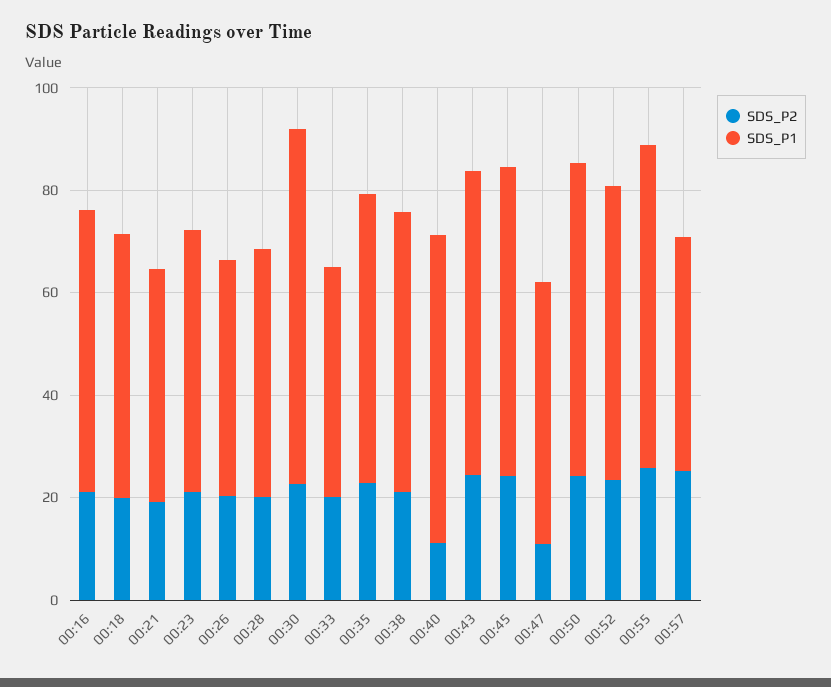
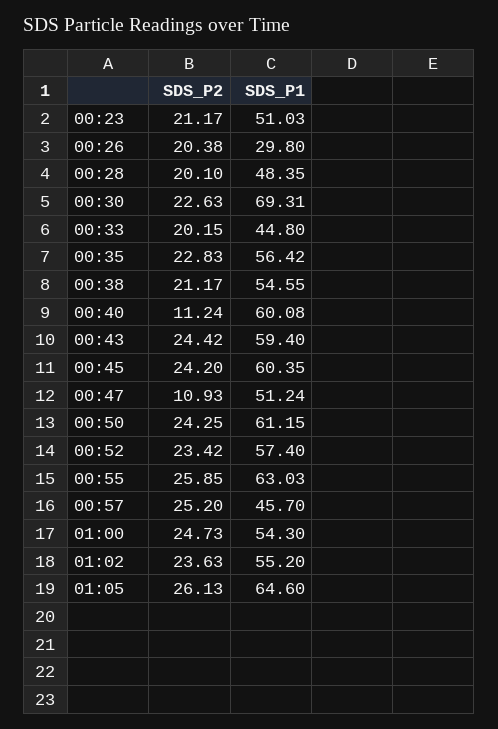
SDS_P2, 00:16: 20 -> none
SDS_P1, 00:16: 55 -> none
SDS_P2, 00:18: 20 -> none
SDS_P1, 00:18: 50 -> none
SDS_P2, 00:21: 20 -> none
SDS_P1, 00:21: 45 -> none
SDS_P1, 00:26: 45 -> 29.8
SDS_P2, 01:00: none -> 24.73
SDS_P1, 01:00: none -> 54.3
SDS_P2, 01:02: none -> 23.63
SDS_P1, 01:02: none -> 55.2
SDS_P2, 01:05: none -> 26.13
SDS_P1, 01:05: none -> 64.6

